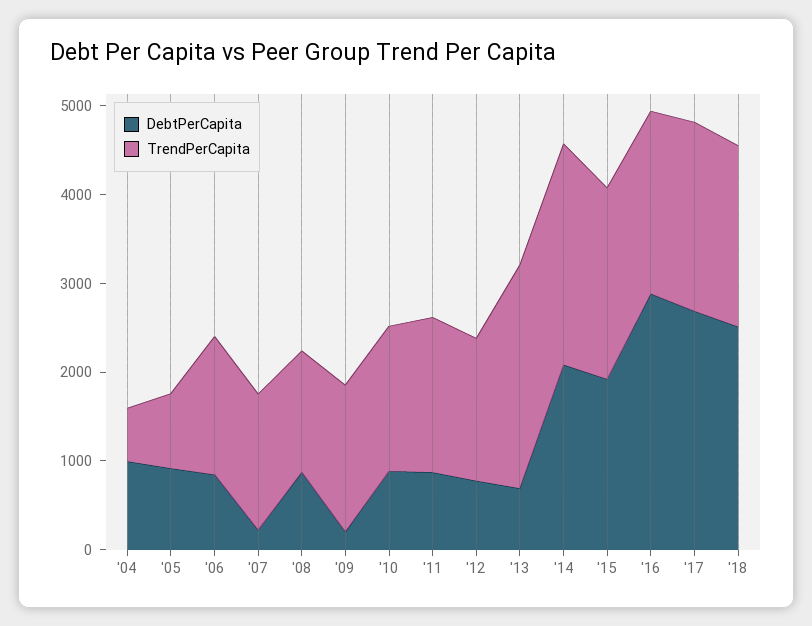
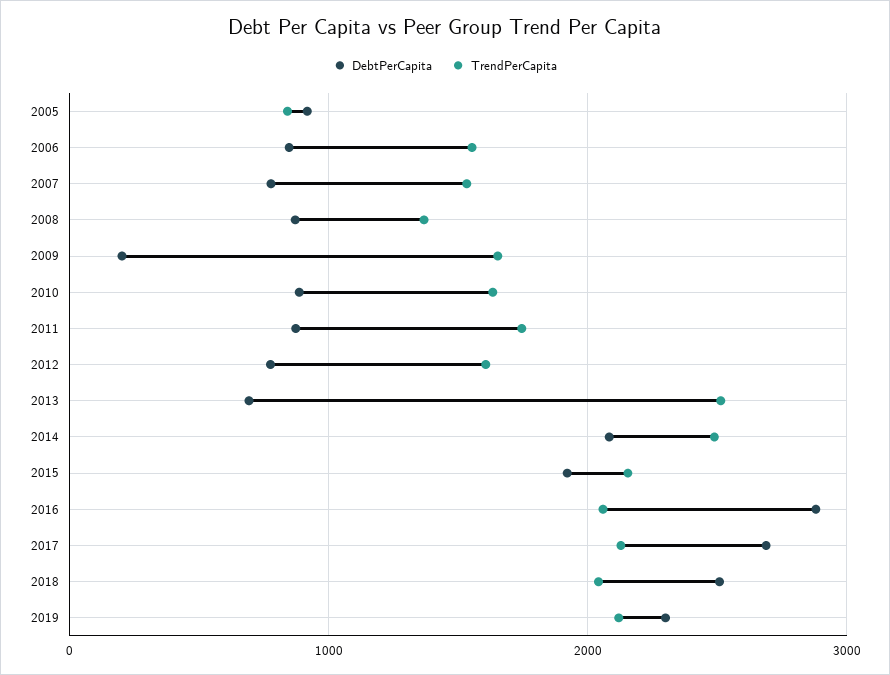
DebtPerCapita, '04: 1000 -> none
TrendPerCapita, '04: 600 -> none
DebtPerCapita, '07: 200 -> 800
DebtPerCapita, 2019: none -> 2300
TrendPerCapita, 2019: none -> 2100

